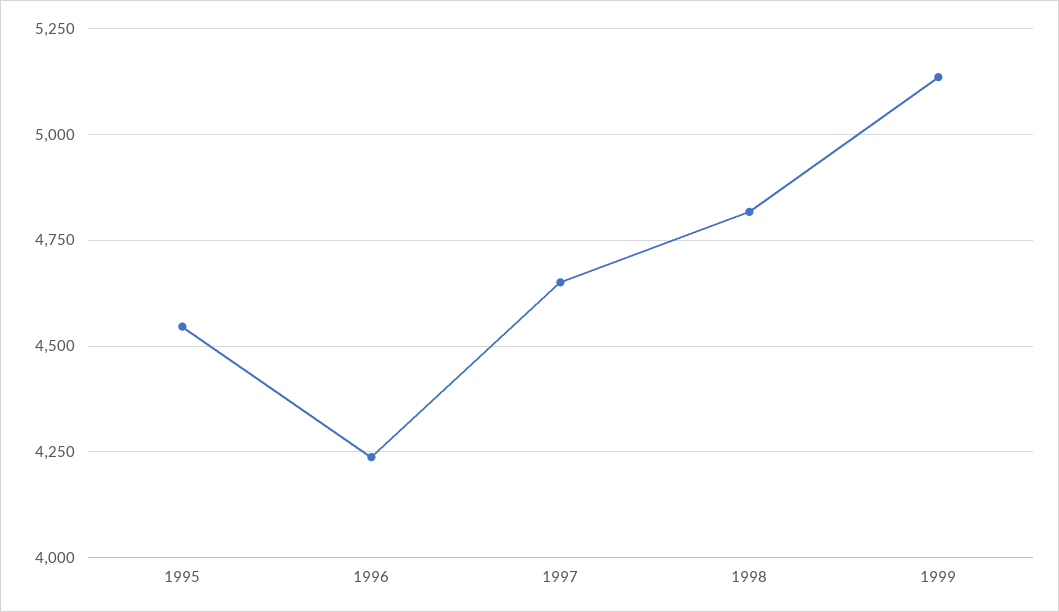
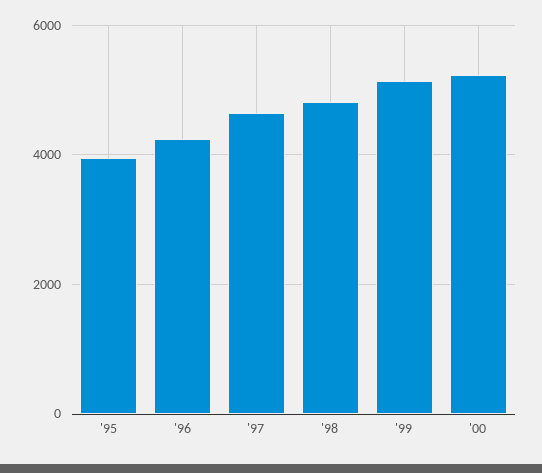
1995: 4550 -> 4000
'00: none -> 5200

